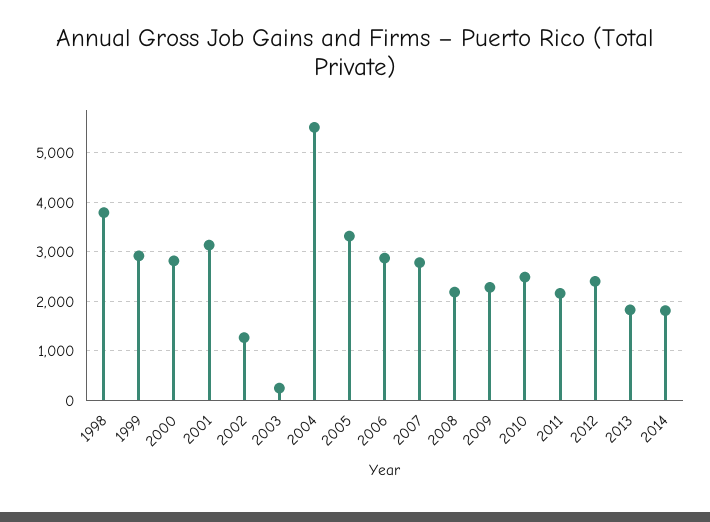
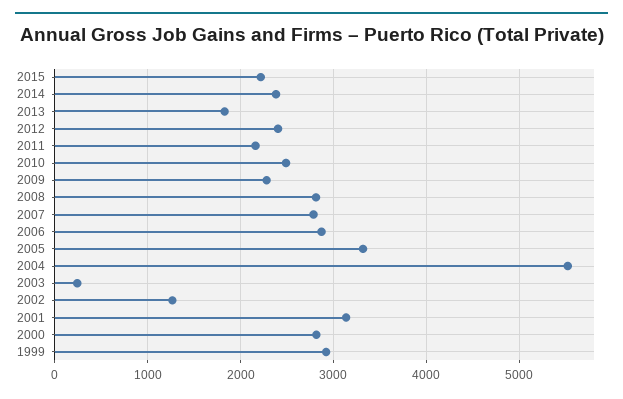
1998: 3800 -> none
2008: 2200 -> 2800
2014: 1800 -> 2400
2015: none -> 2200

